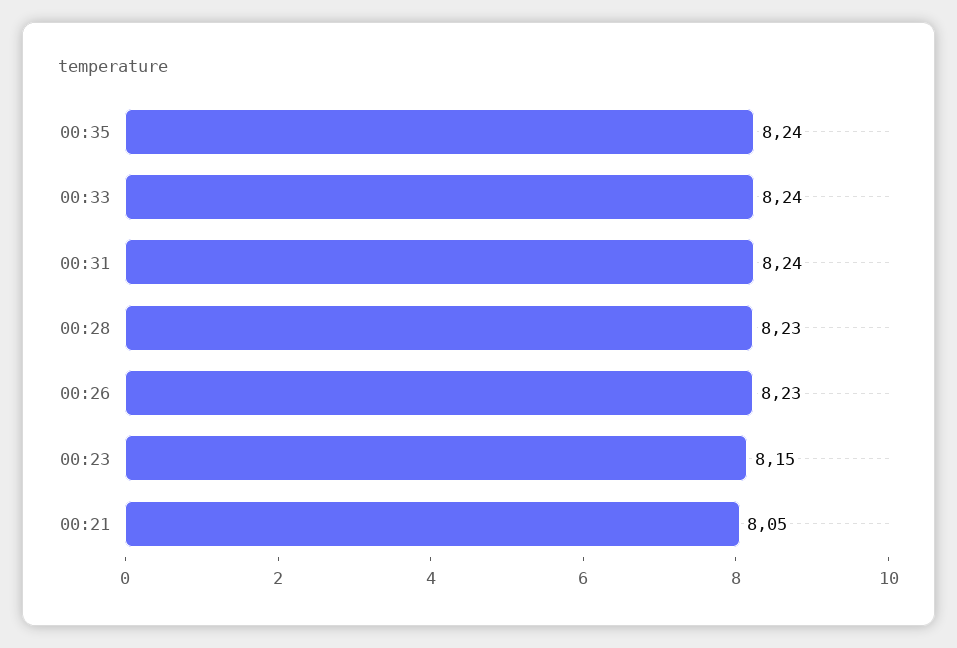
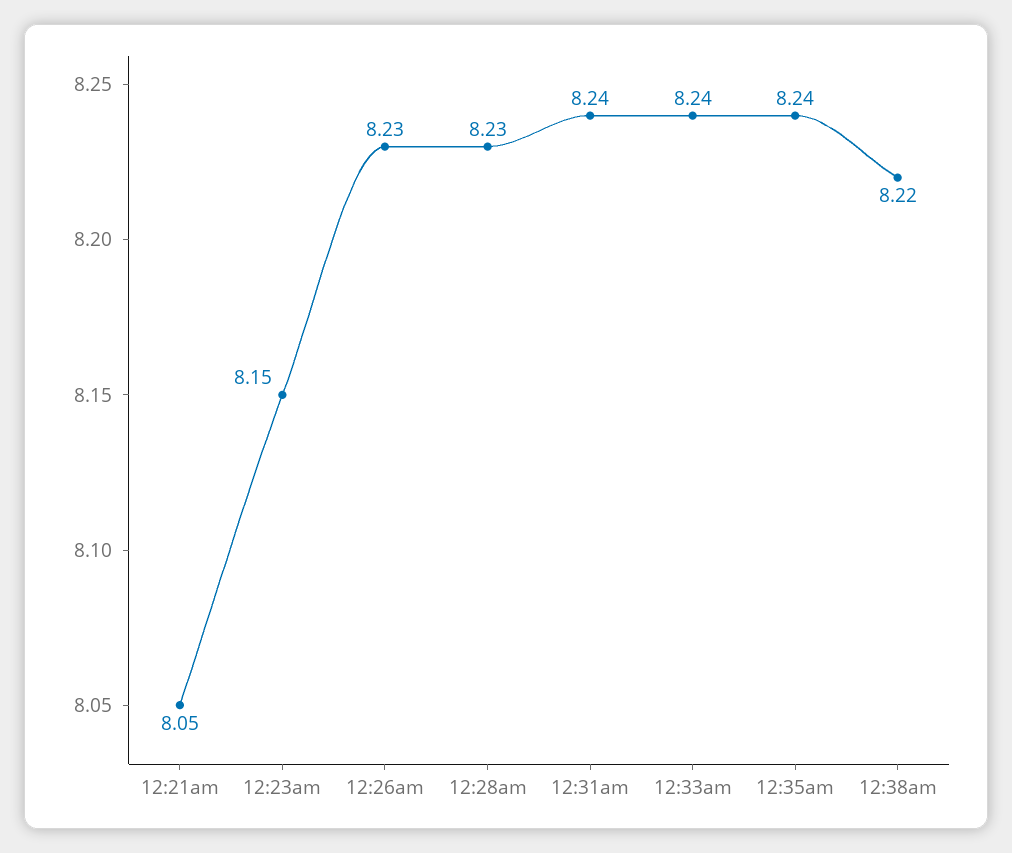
12:38am: none -> 8.22

